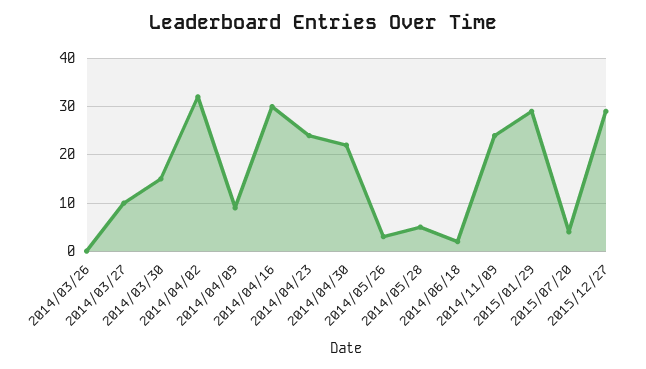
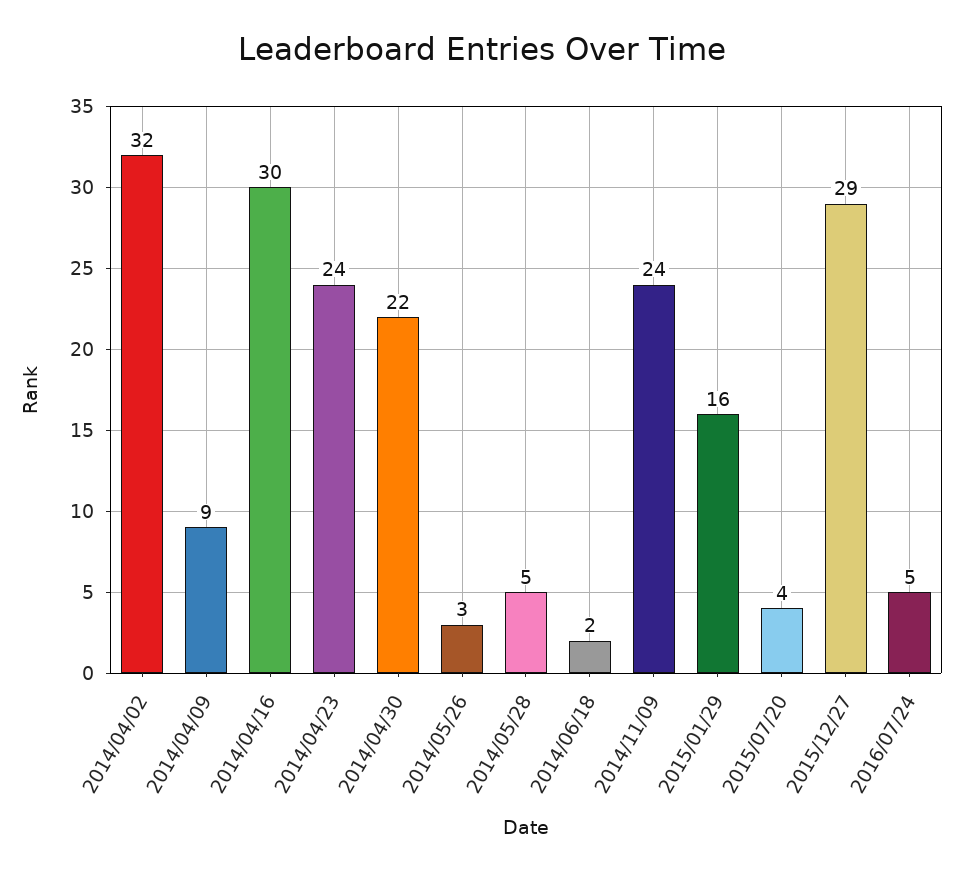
2014/03/26: 0 -> none
2014/03/27: 10 -> none
2014/03/30: 15 -> none
2015/01/29: 30 -> 16
2016/07/24: none -> 5

